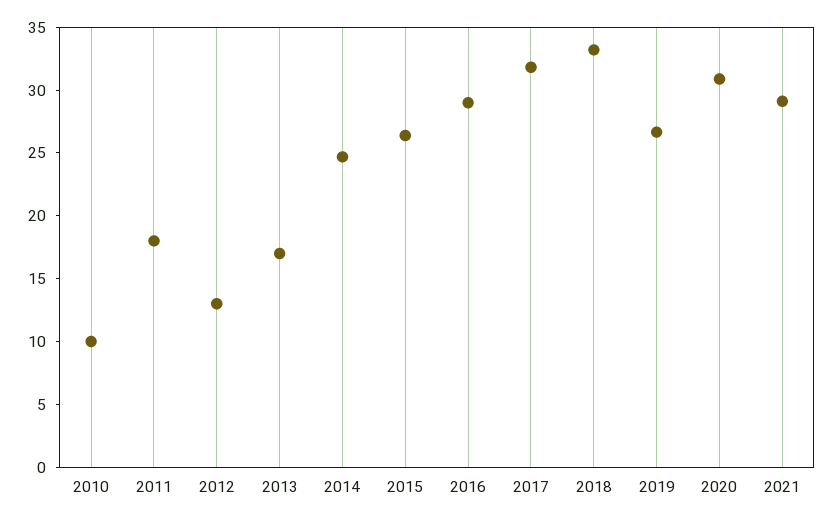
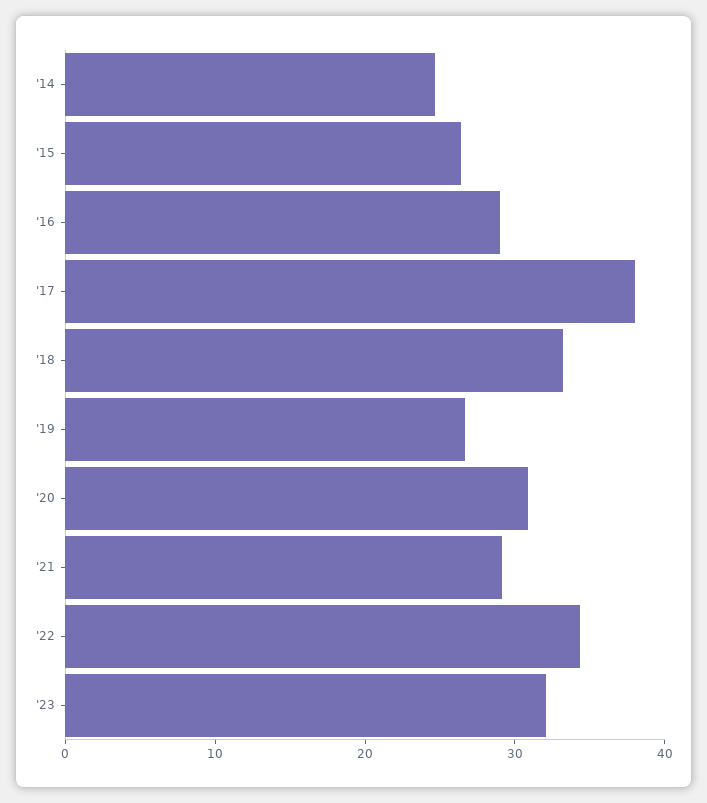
2010: 10 -> none
2011: 18 -> none
2012: 13 -> none
2013: 17 -> none
2017: 32 -> 38
'22: none -> 34
'23: none -> 32

